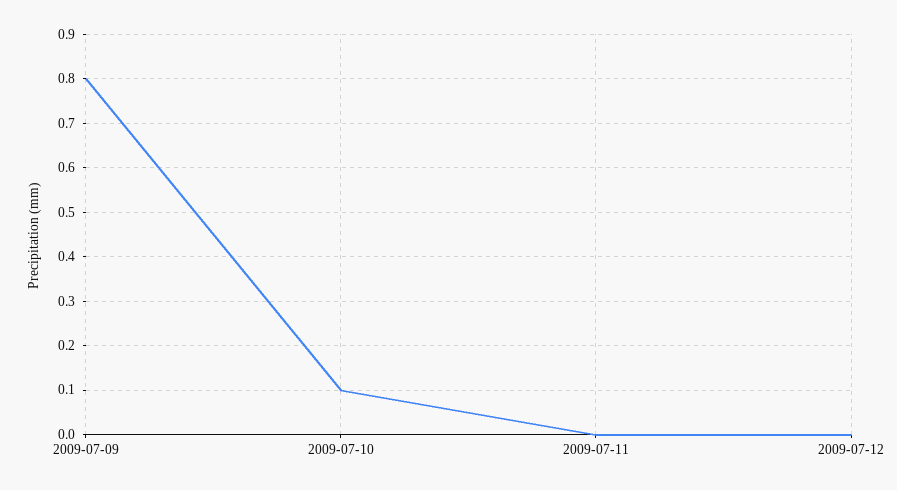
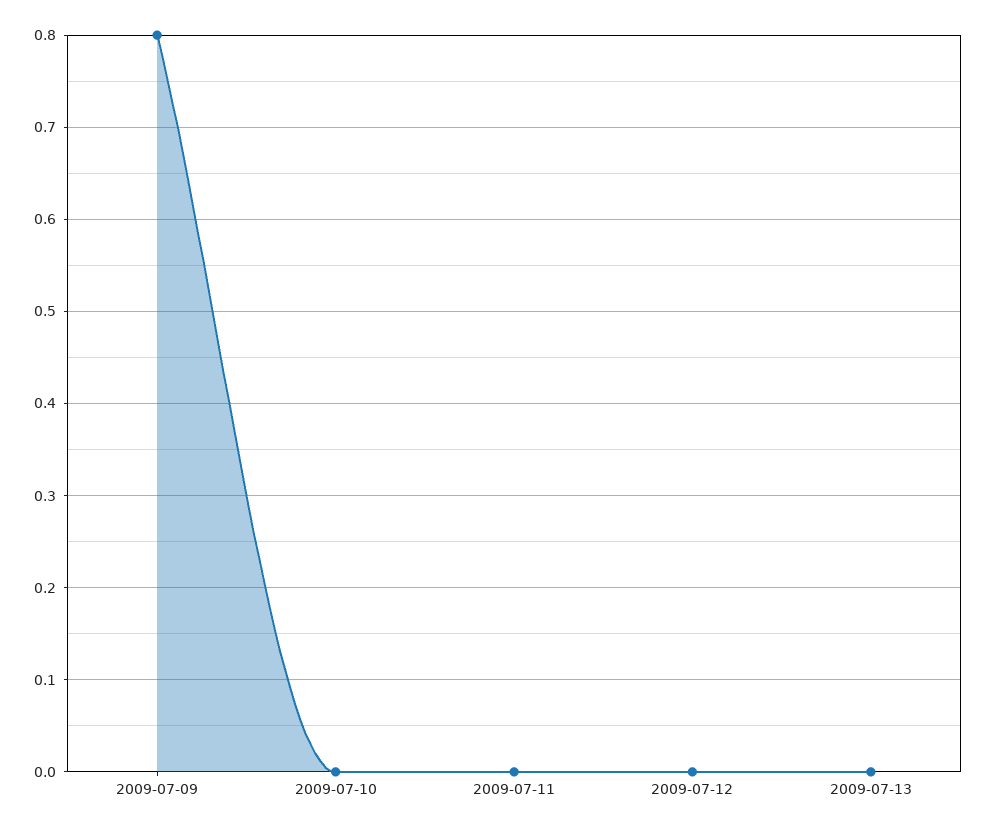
2009-07-10: 0.1 -> 0
2009-07-13: none -> 0

